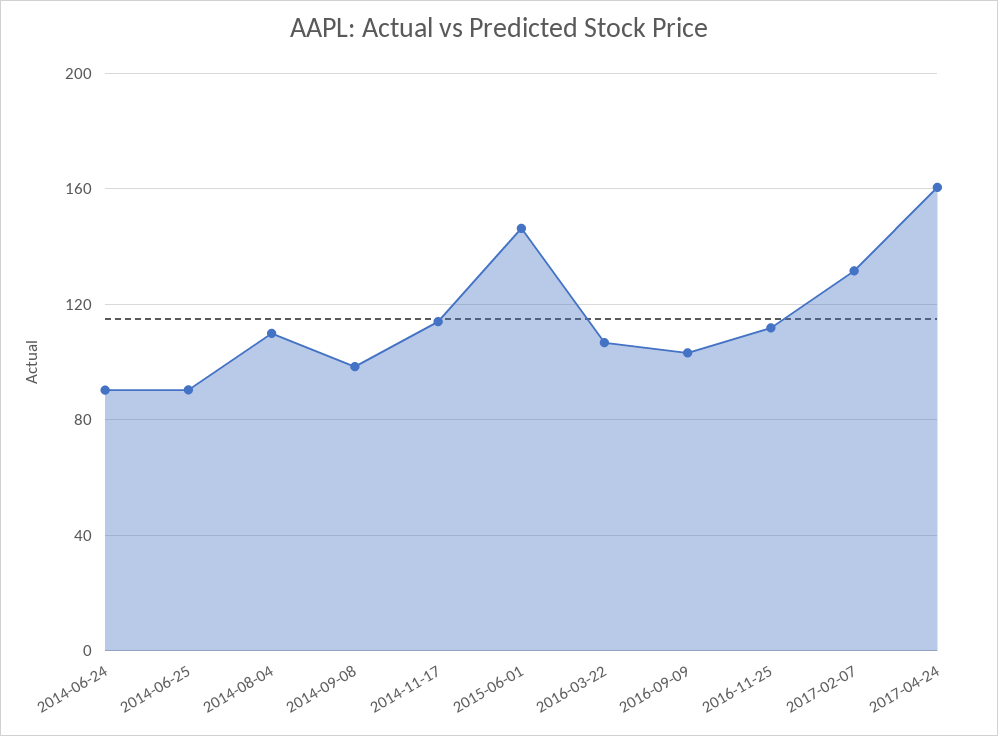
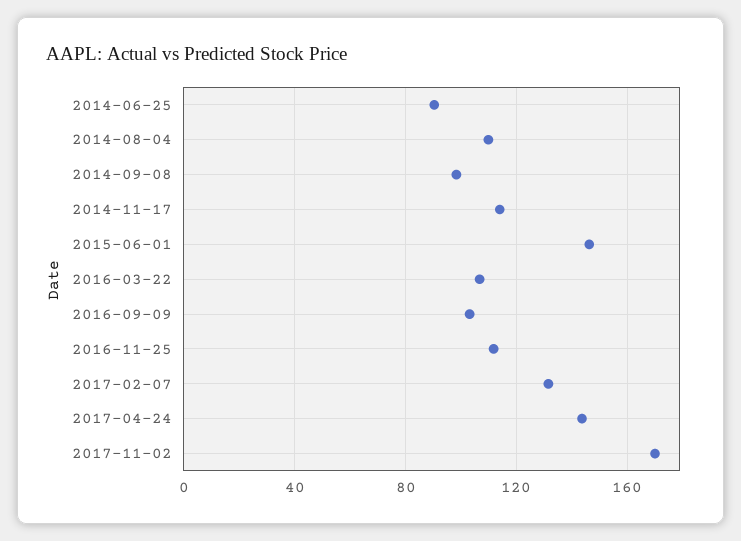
2014-06-24: 90 -> none
2017-04-24: 160 -> 145
2017-11-02: none -> 170

